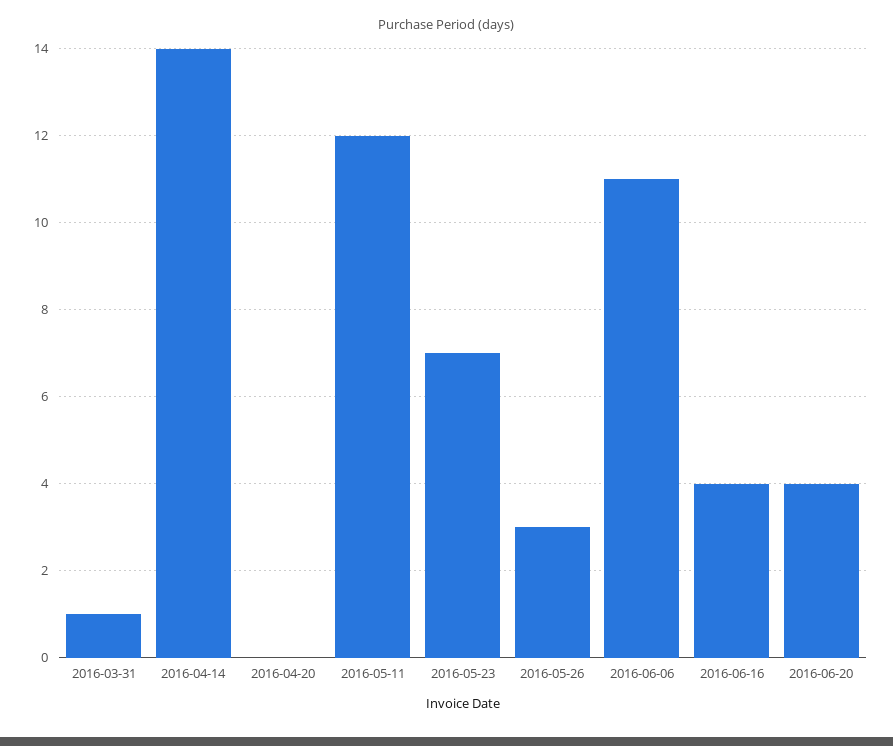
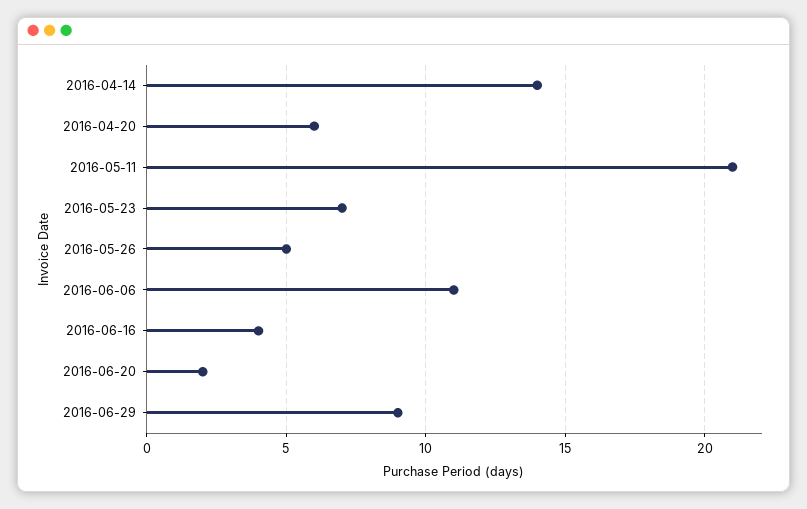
2016-03-31: 1 -> none
2016-04-20: 0 -> 6
2016-05-11: 12 -> 21
2016-05-26: 3 -> 5
2016-06-20: 4 -> 2
2016-06-29: none -> 9

